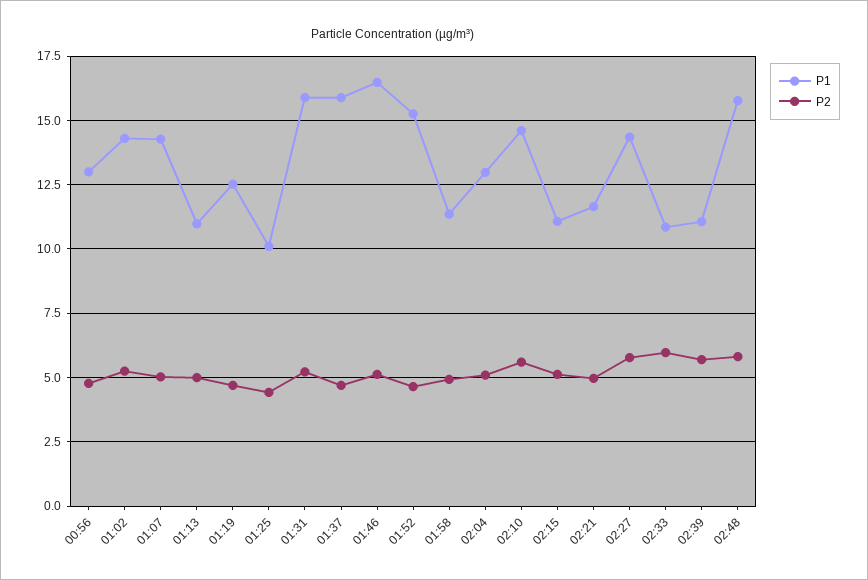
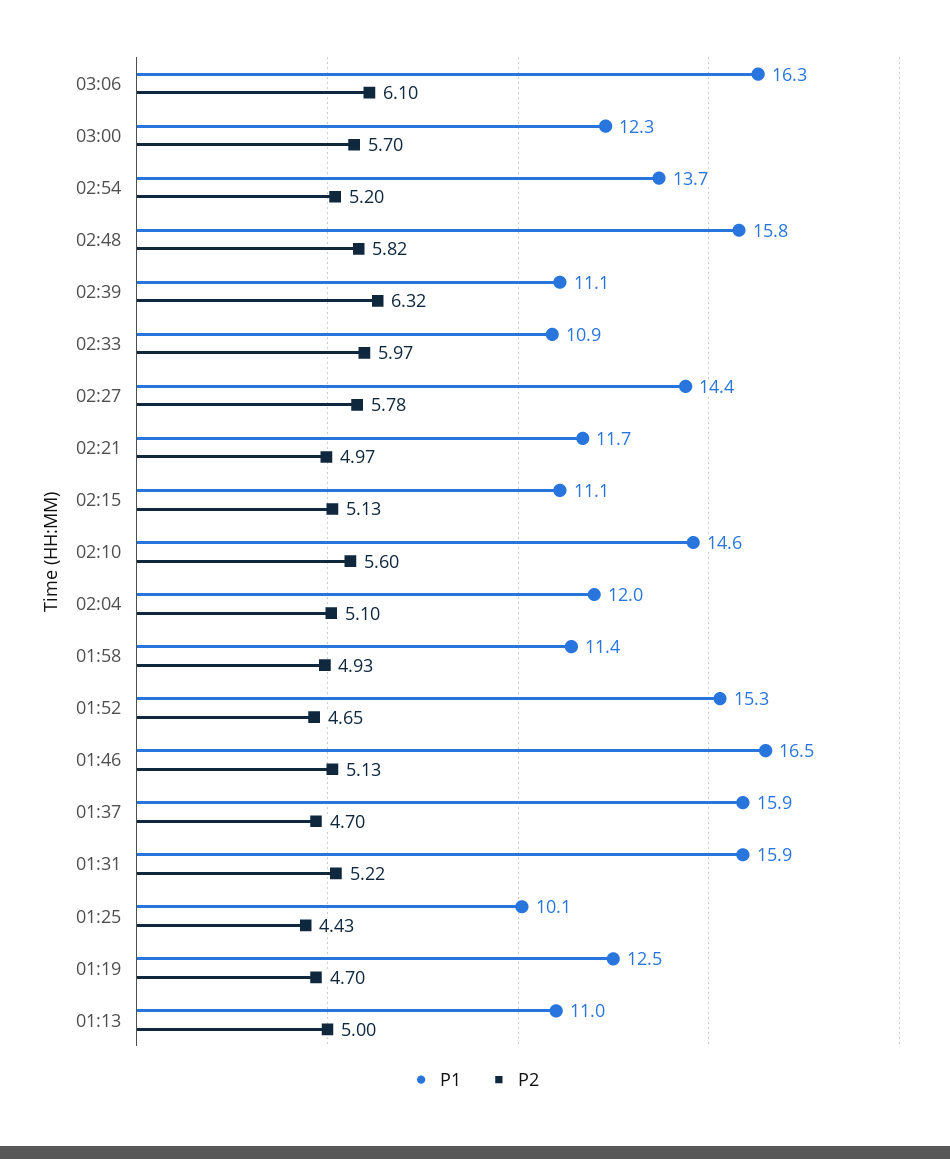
P1, 00:56: 13 -> none
P2, 00:56: 4.75 -> none
P1, 01:02: 14.25 -> none
P2, 01:02: 5.25 -> none
P1, 01:07: 14.25 -> none
P2, 01:07: 5 -> none
P1, 02:04: 13 -> 12
P2, 02:39: 5.75 -> 6.32
P1, 03:06: none -> 16.3
P2, 03:06: none -> 6.1
P1, 03:00: none -> 12.3
P2, 03:00: none -> 5.7
P1, 02:54: none -> 13.7
P2, 02:54: none -> 5.2

